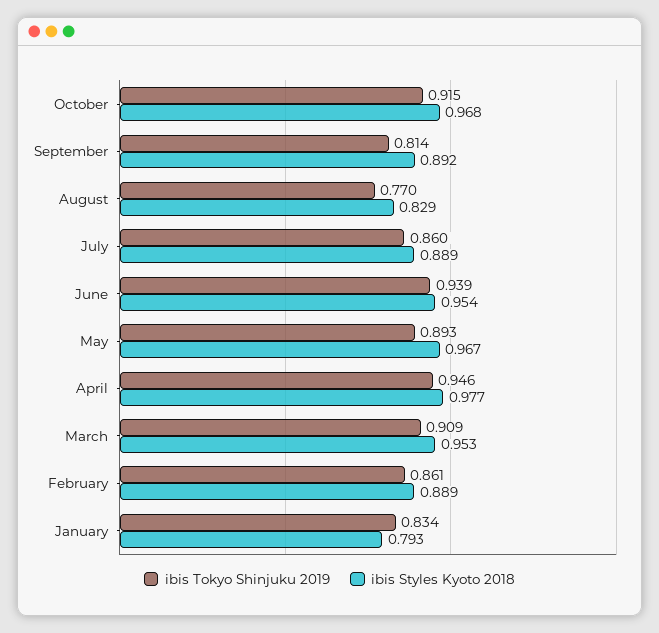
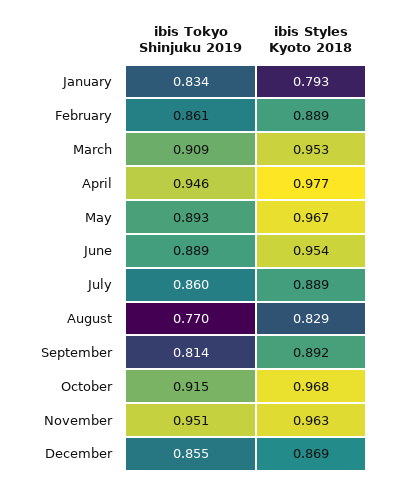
ibis Tokyo Shinjuku 2019, June: 0.939 -> 0.889
ibis Tokyo Shinjuku 2019, November: none -> 0.951
ibis Styles Kyoto 2018, November: none -> 0.963
ibis Tokyo Shinjuku 2019, December: none -> 0.855
ibis Styles Kyoto 2018, December: none -> 0.869

